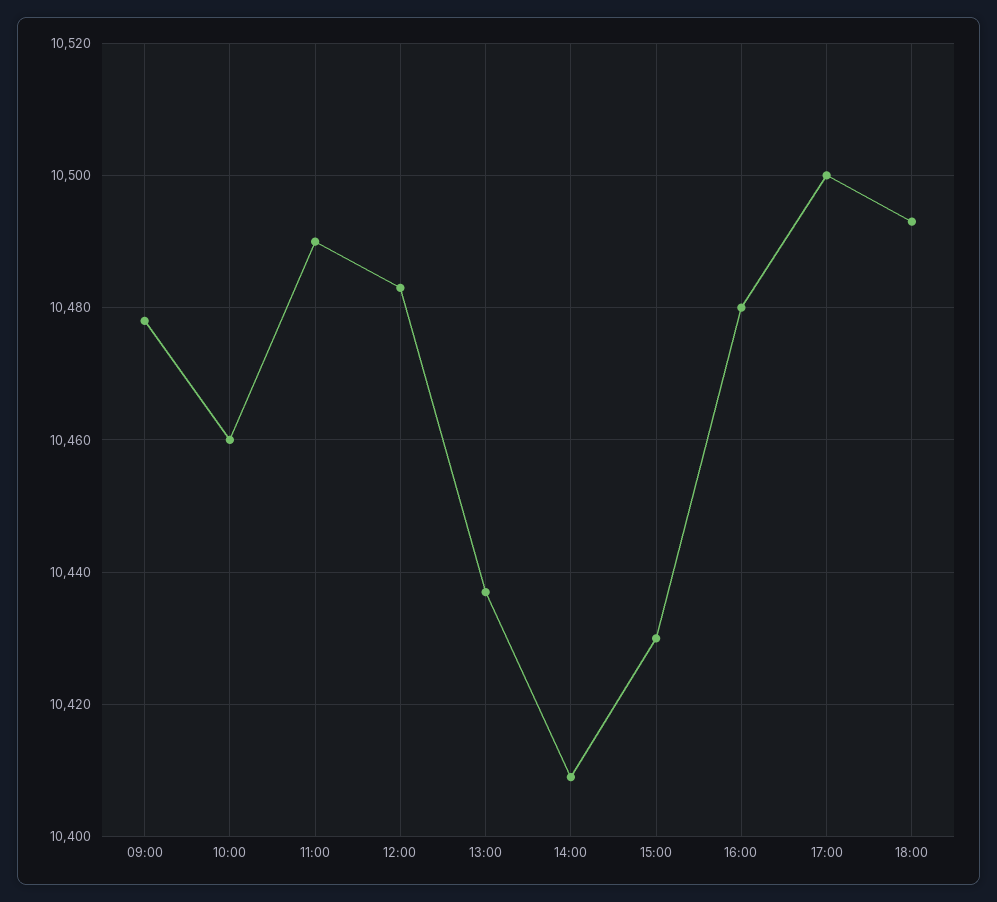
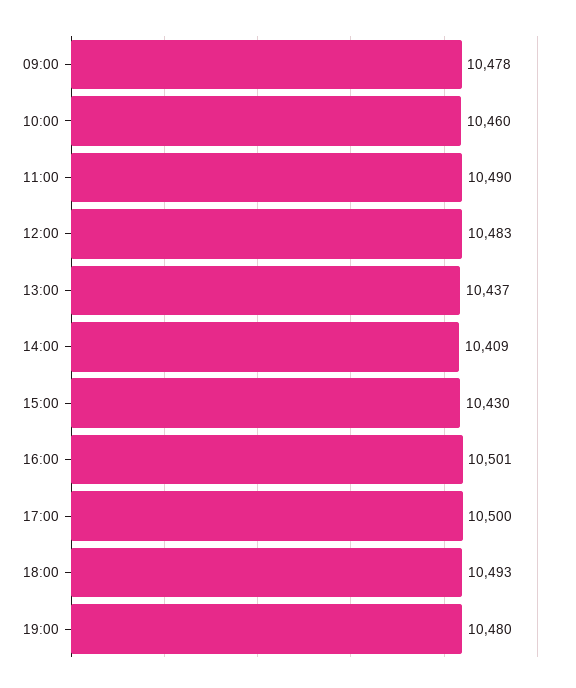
16:00: 10480 -> 10501
19:00: none -> 10480

